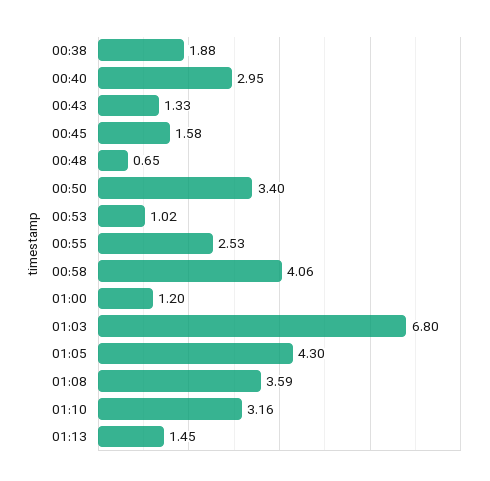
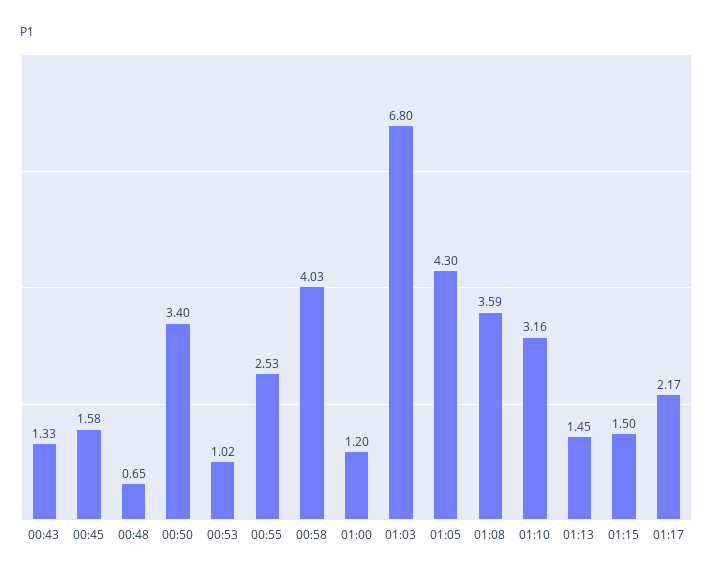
00:38: 1.88 -> none
00:40: 2.95 -> none
00:58: 4.06 -> 4.03
01:15: none -> 1.5
01:17: none -> 2.17

